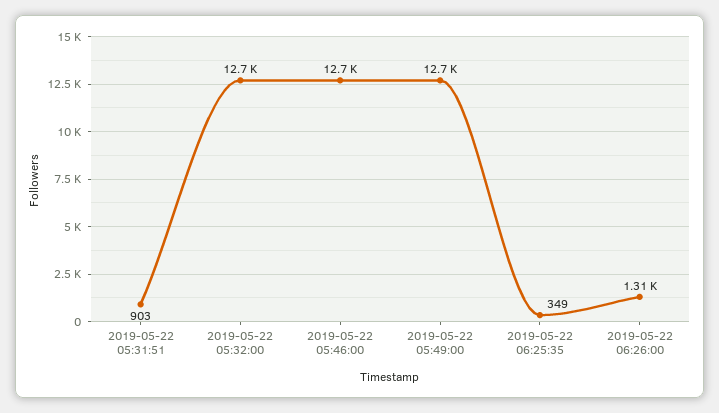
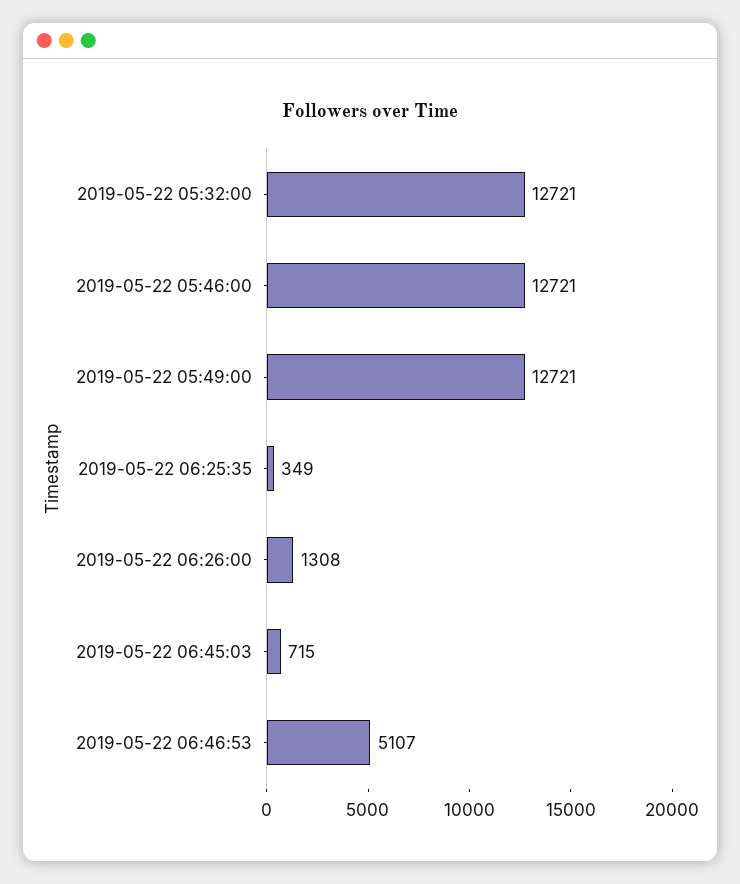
2019-05-22 05:31:51: 903 -> none
2019-05-22 06:45:03: none -> 715
2019-05-22 06:46:53: none -> 5107

